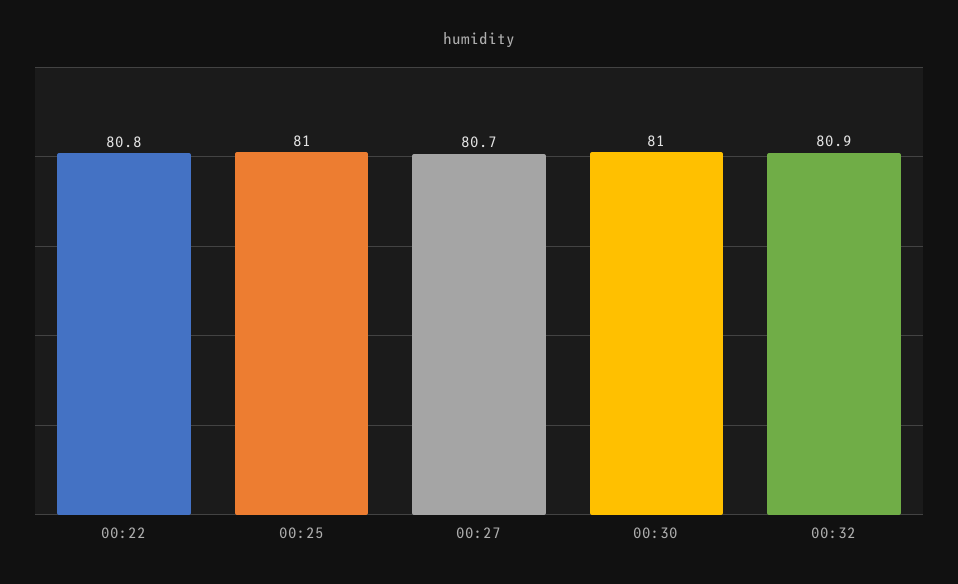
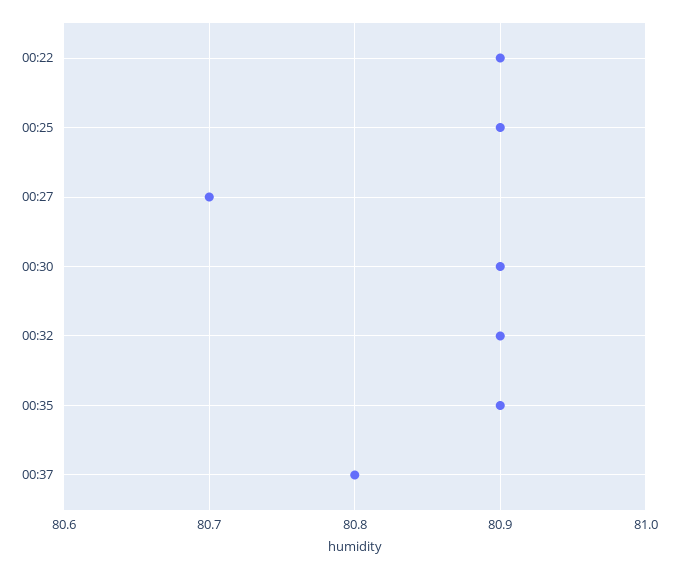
00:22: 80.8 -> 80.9
00:25: 81 -> 80.9
00:30: 81 -> 80.9
00:35: none -> 80.9
00:37: none -> 80.8

